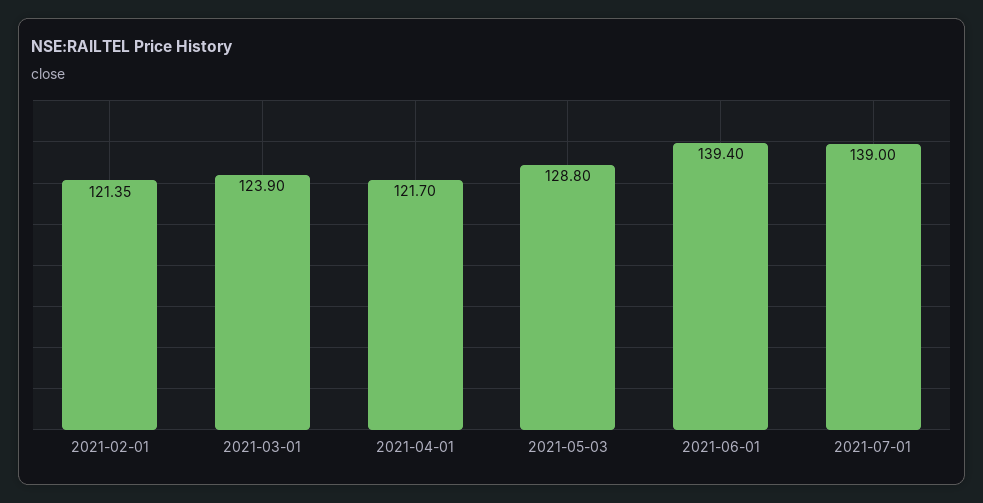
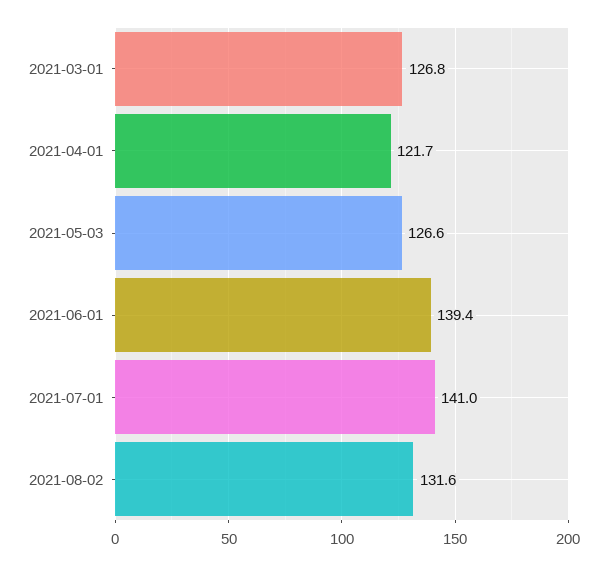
2021-02-01: 121.35 -> none
2021-03-01: 123.9 -> 126.8
2021-05-03: 128.8 -> 126.6
2021-07-01: 139 -> 141
2021-08-02: none -> 131.6

